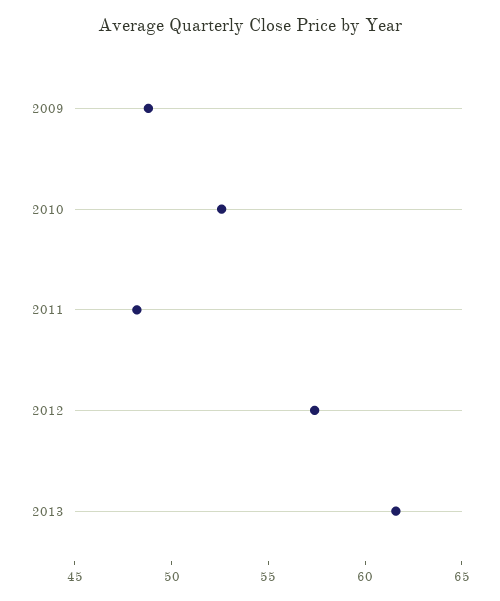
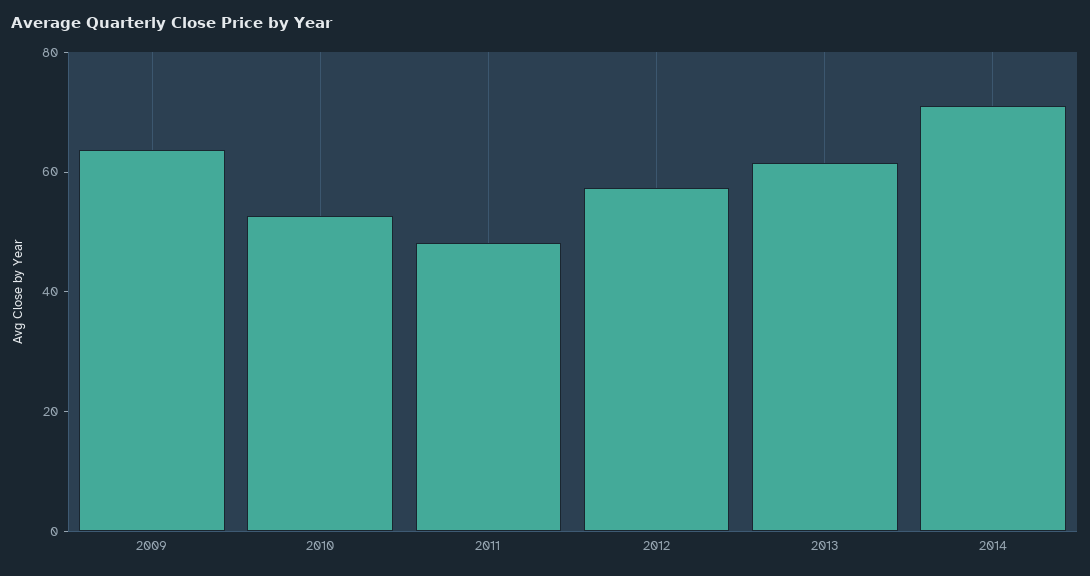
2009: 49 -> 65
2014: none -> 70

